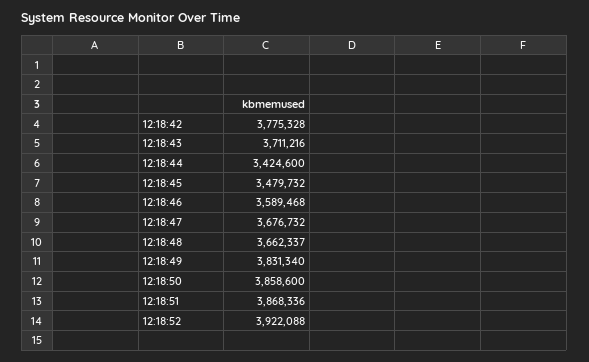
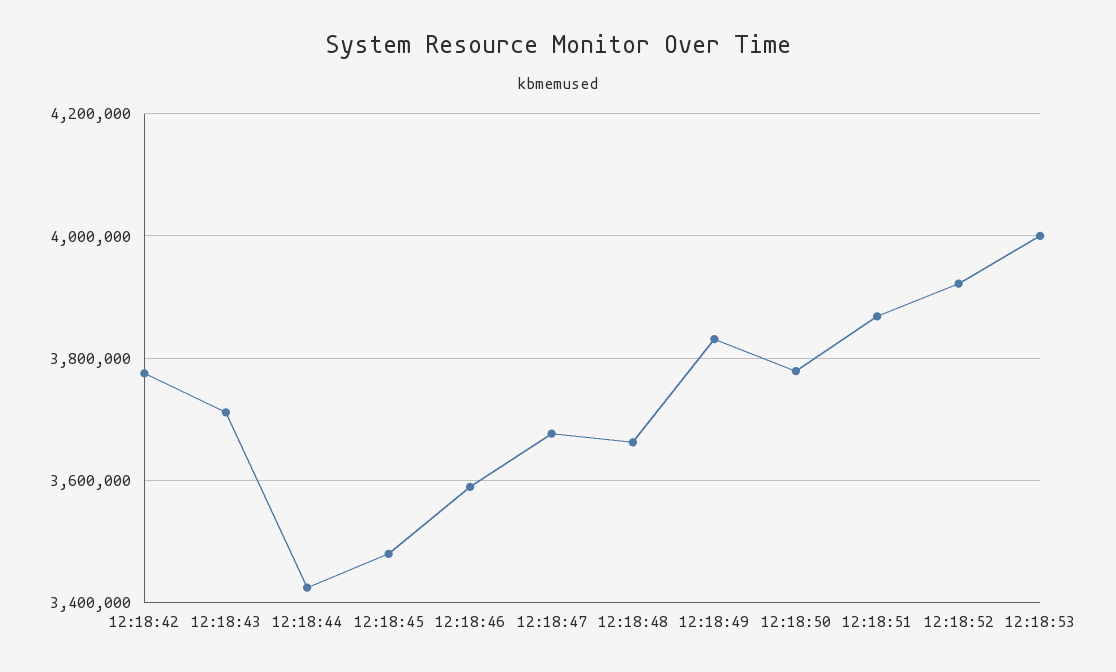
12:18:50: 3858600 -> 3780000
12:18:53: none -> 4000000

